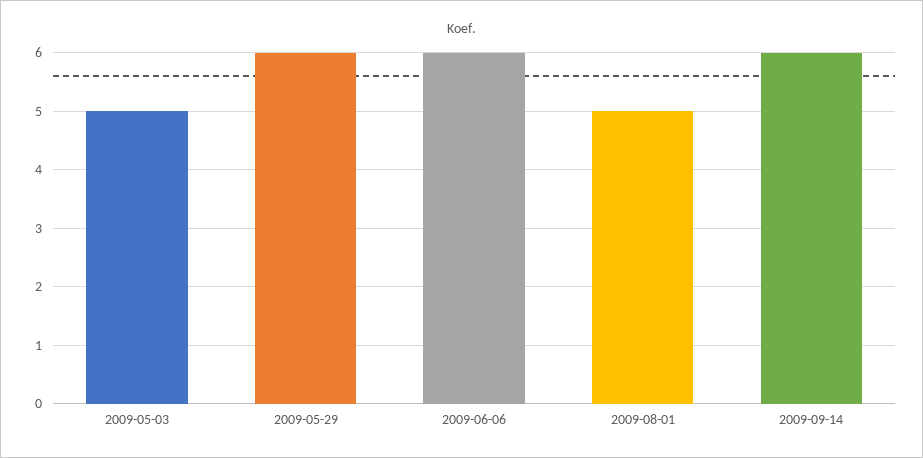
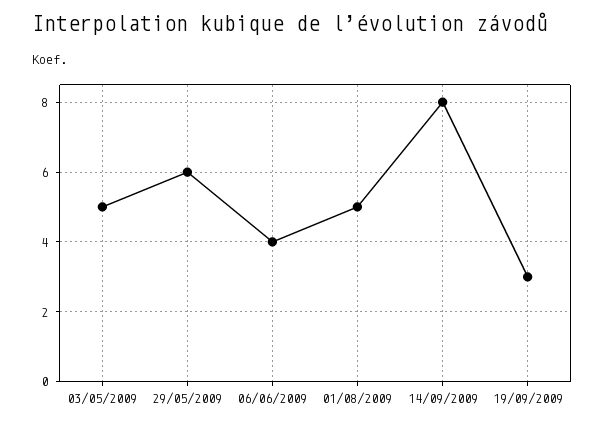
2009-06-06: 6 -> 4
2009-09-14: 6 -> 8
19/09/2009: none -> 3

